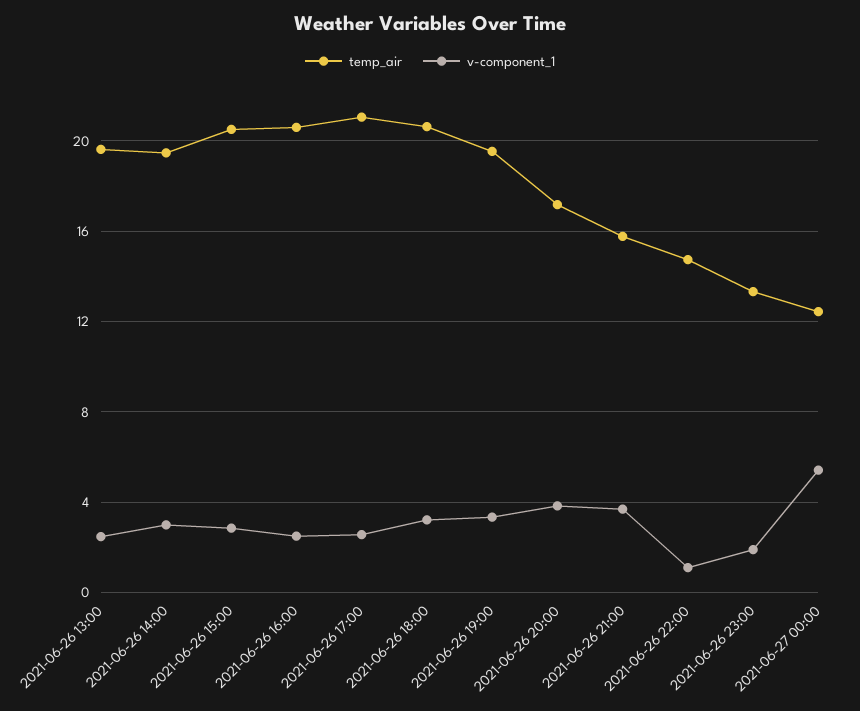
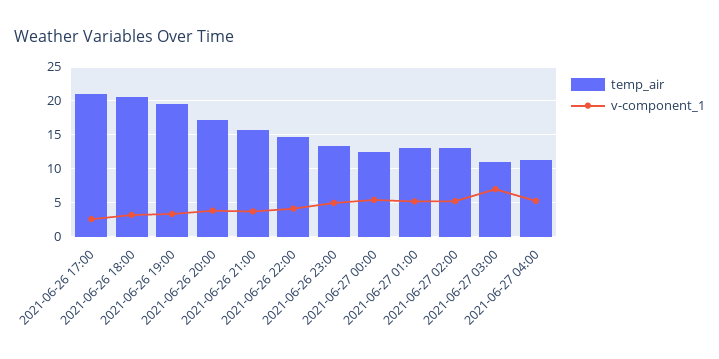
temp_air, 2021-06-26 13:00: 19.5 -> none
v-component_1, 2021-06-26 13:00: 2.5 -> none
temp_air, 2021-06-26 14:00: 19.5 -> none
v-component_1, 2021-06-26 14:00: 3 -> none
temp_air, 2021-06-26 15:00: 20.5 -> none
v-component_1, 2021-06-26 15:00: 3 -> none
temp_air, 2021-06-26 16:00: 20.5 -> none
v-component_1, 2021-06-26 16:00: 2.5 -> none
v-component_1, 2021-06-26 22:00: 1 -> 4
v-component_1, 2021-06-26 23:00: 2 -> 5
temp_air, 2021-06-27 01:00: none -> 13
v-component_1, 2021-06-27 01:00: none -> 5
temp_air, 2021-06-27 02:00: none -> 13
v-component_1, 2021-06-27 02:00: none -> 5
temp_air, 2021-06-27 03:00: none -> 11
v-component_1, 2021-06-27 03:00: none -> 7
temp_air, 2021-06-27 04:00: none -> 11
v-component_1, 2021-06-27 04:00: none -> 5

